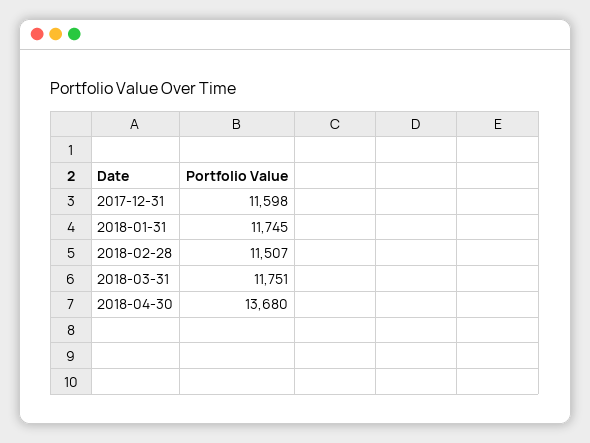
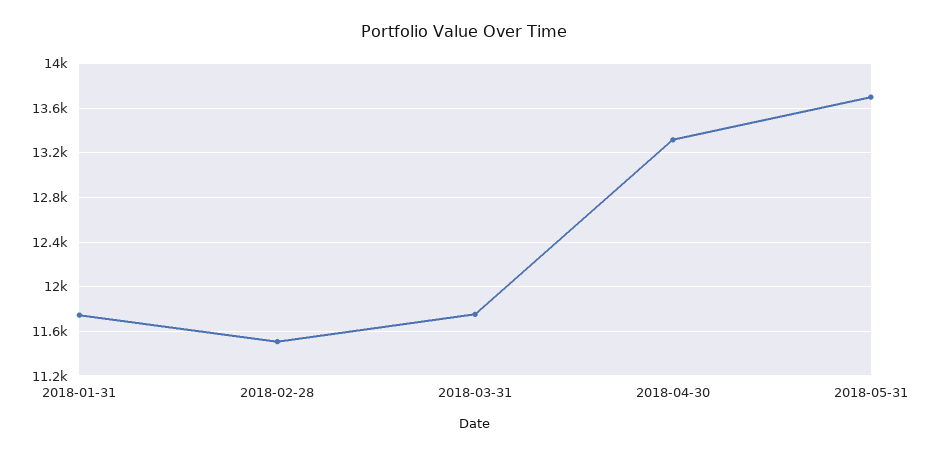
2017-12-31: 11598 -> none
2018-04-30: 13680 -> 13300
2018-05-31: none -> 13700

